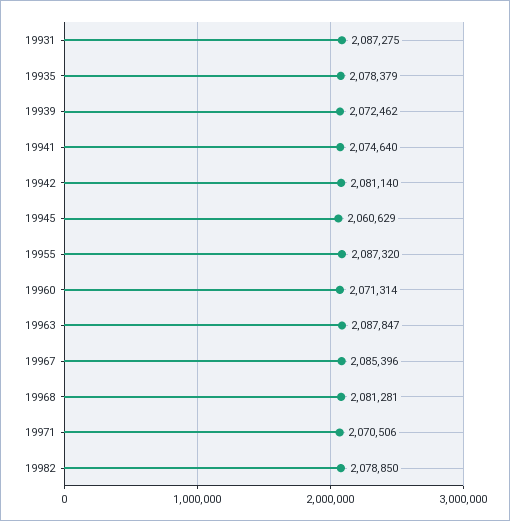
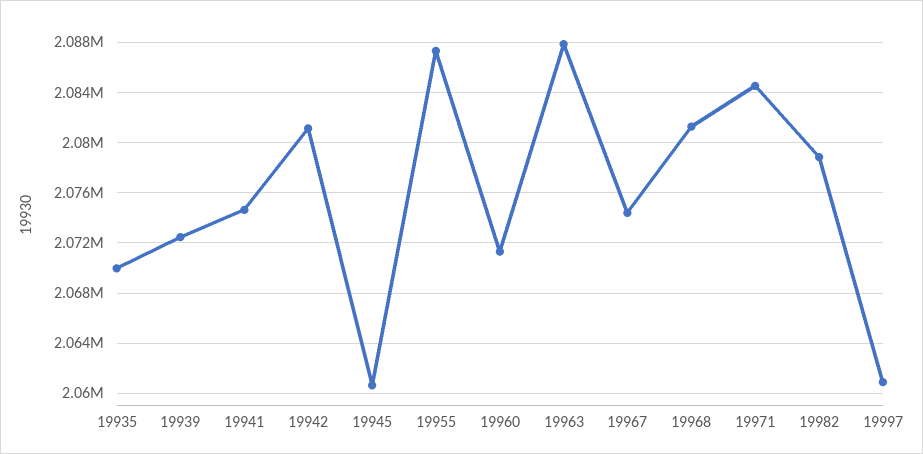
19931: 2087275 -> none
19935: 2078379 -> 2070000
19967: 2085396 -> 2074500
19971: 2070506 -> 2084500
19997: none -> 2061000

